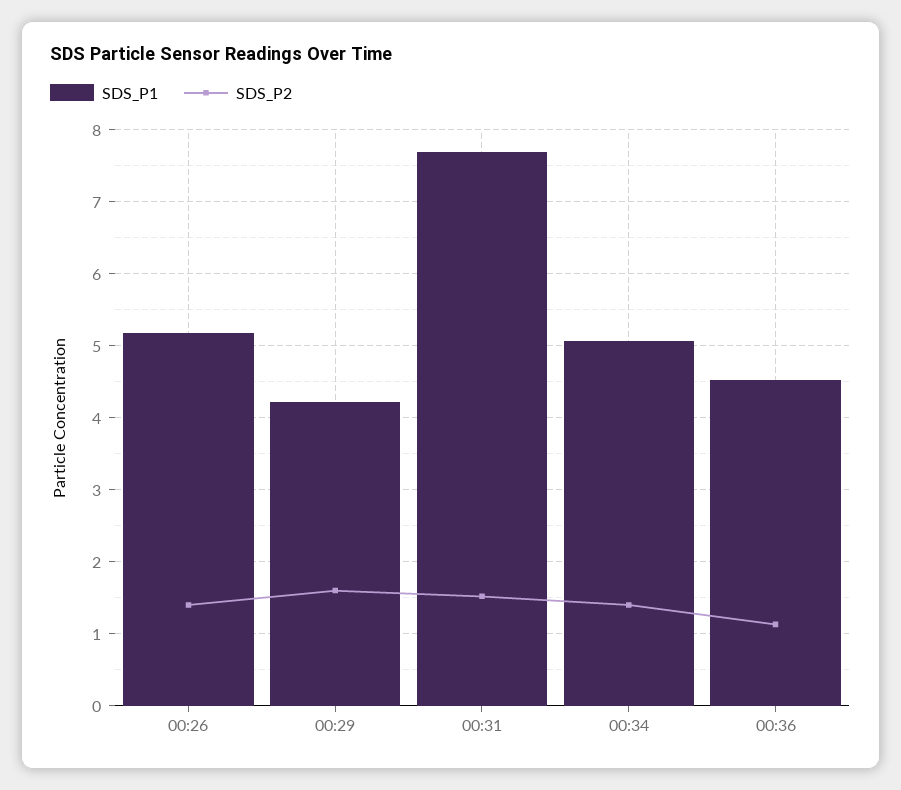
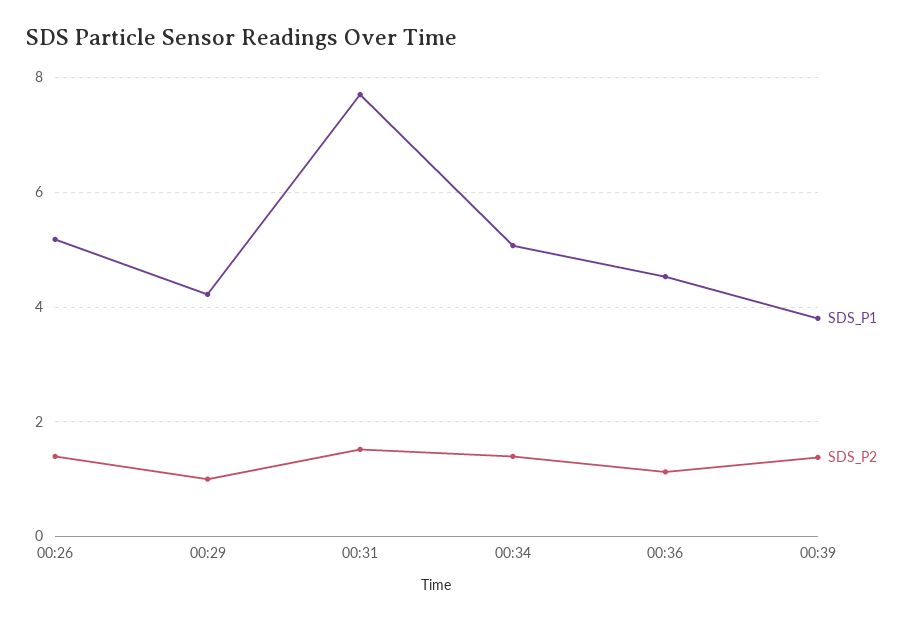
SDS_P2, 00:29: 1.6 -> 1
SDS_P1, 00:39: none -> 3.8
SDS_P2, 00:39: none -> 1.4

